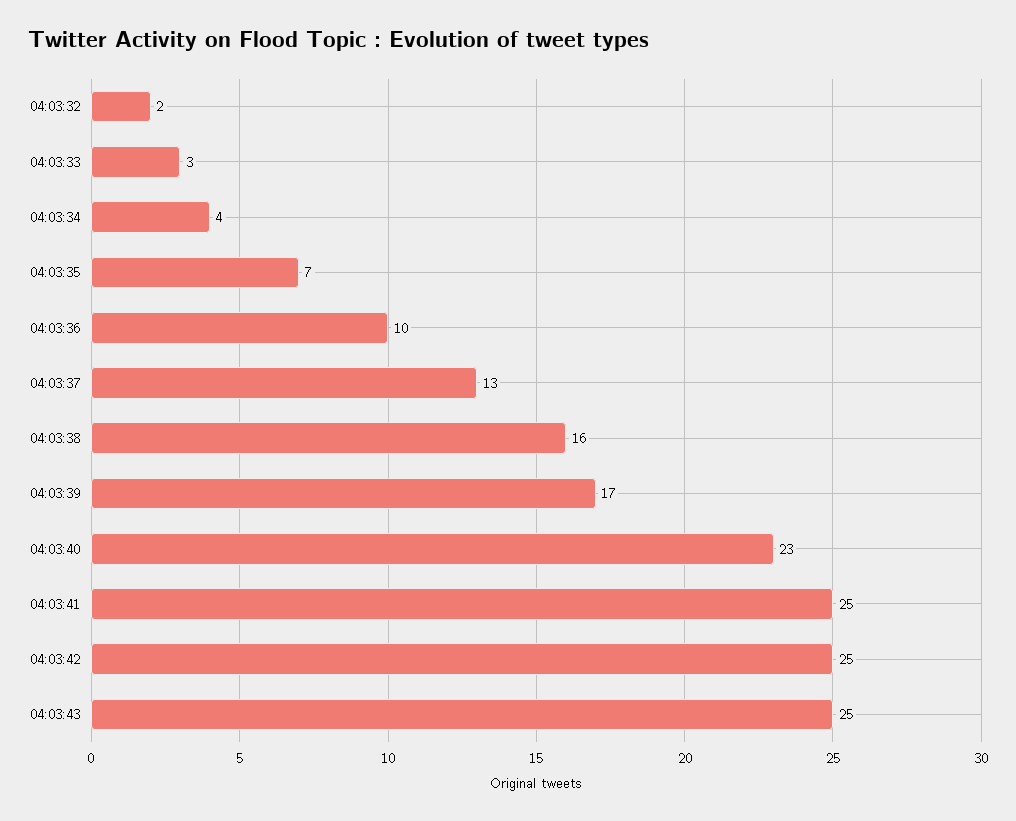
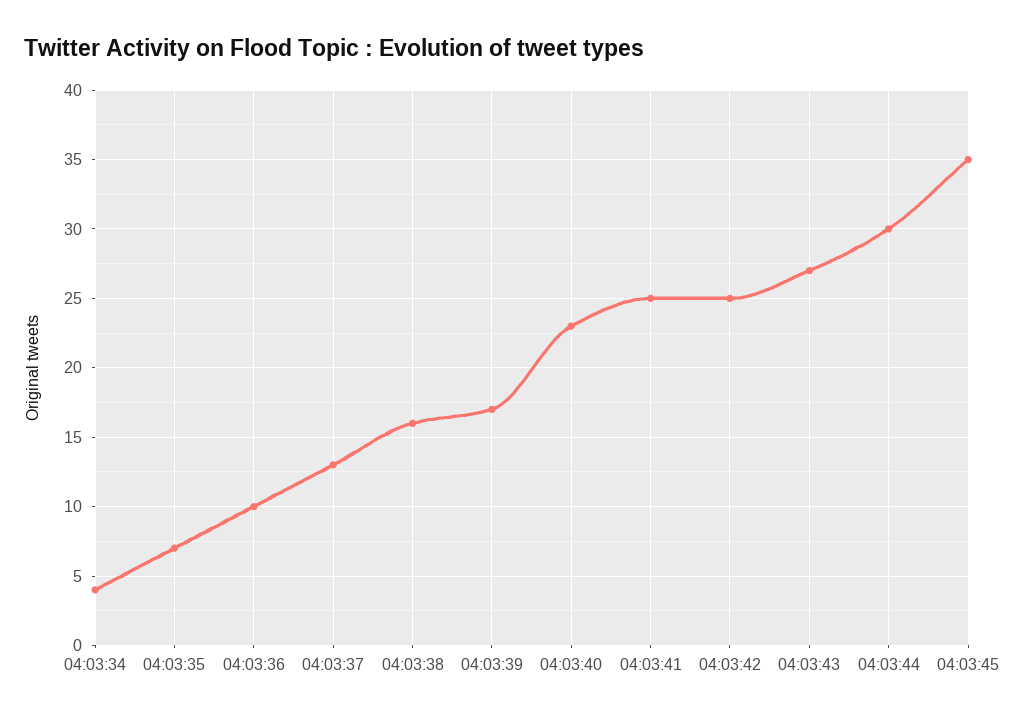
04:03:32: 2 -> none
04:03:33: 3 -> none
04:03:43: 25 -> 27
04:03:44: none -> 30
04:03:45: none -> 35

